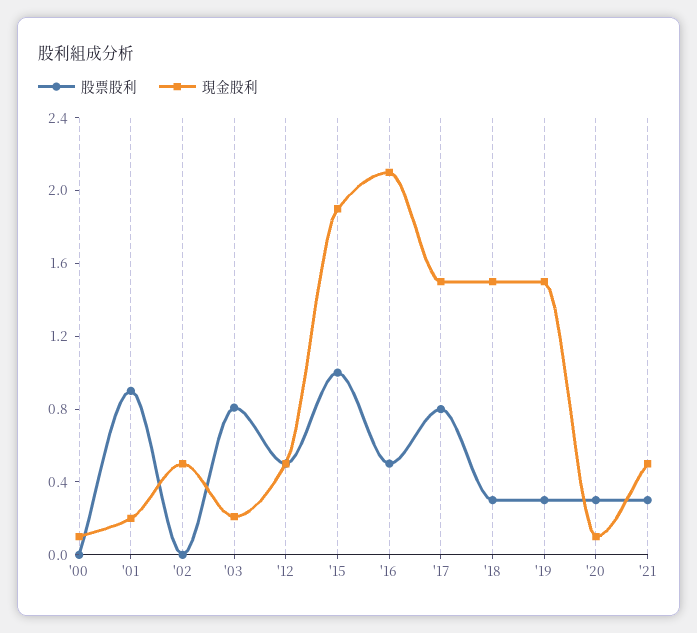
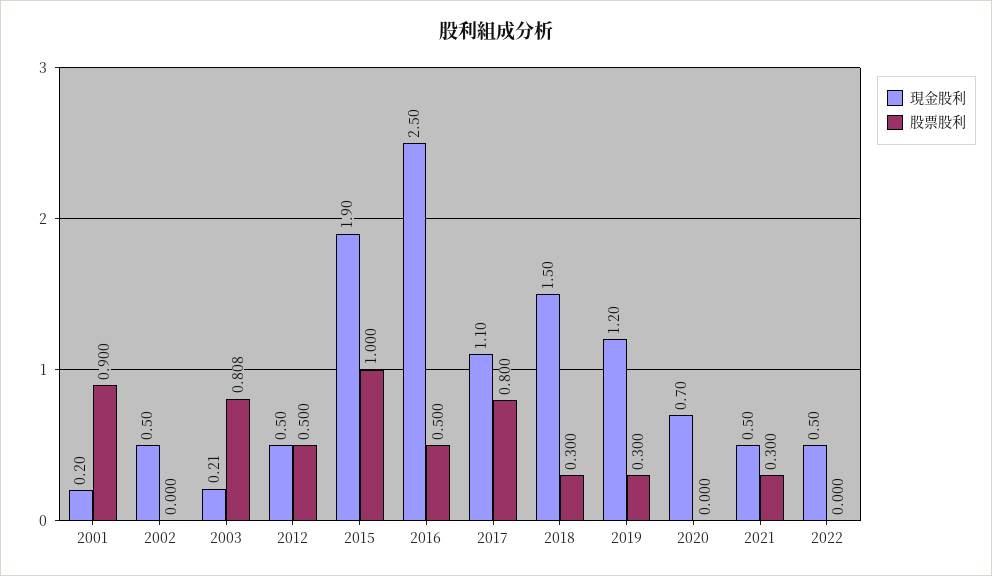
股票股利, '00: 0 -> none
現金股利, '00: 0.1 -> none
現金股利, '16: 2.1 -> 2.5
現金股利, '17: 1.5 -> 1.1
現金股利, '19: 1.5 -> 1.2
股票股利, '20: 0.3 -> 0
現金股利, '20: 0.1 -> 0.7
現金股利, 2022: none -> 0.5
股票股利, 2022: none -> 0

